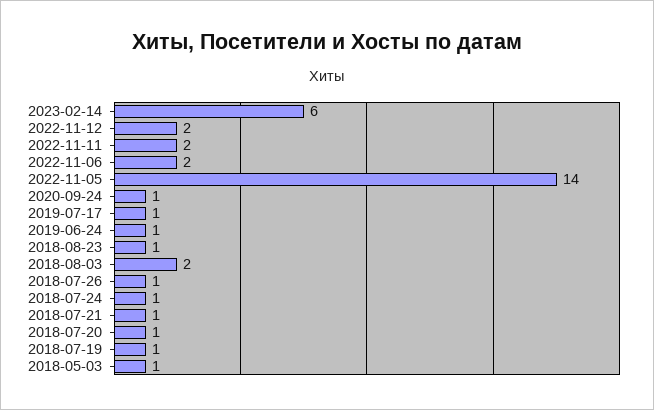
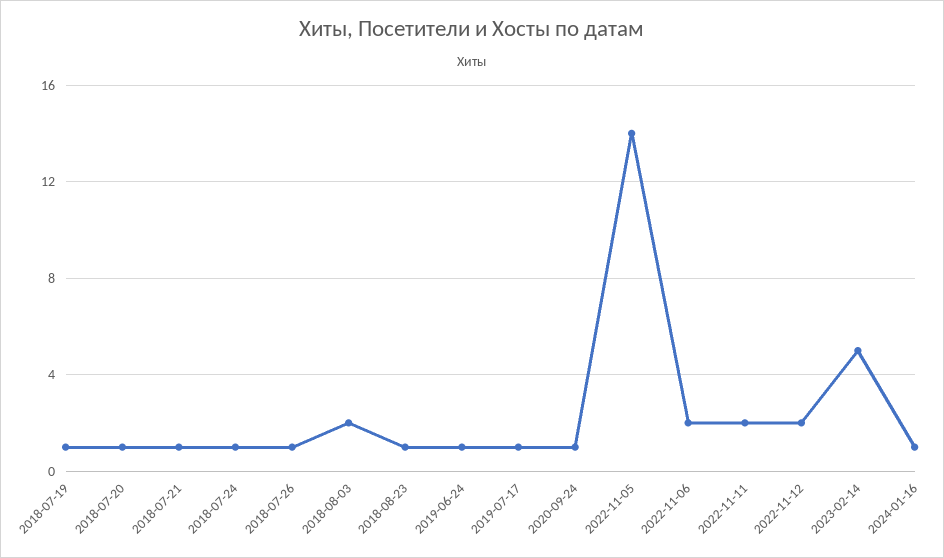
2023-02-14: 6 -> 5
2018-05-03: 1 -> none
2024-01-16: none -> 1

